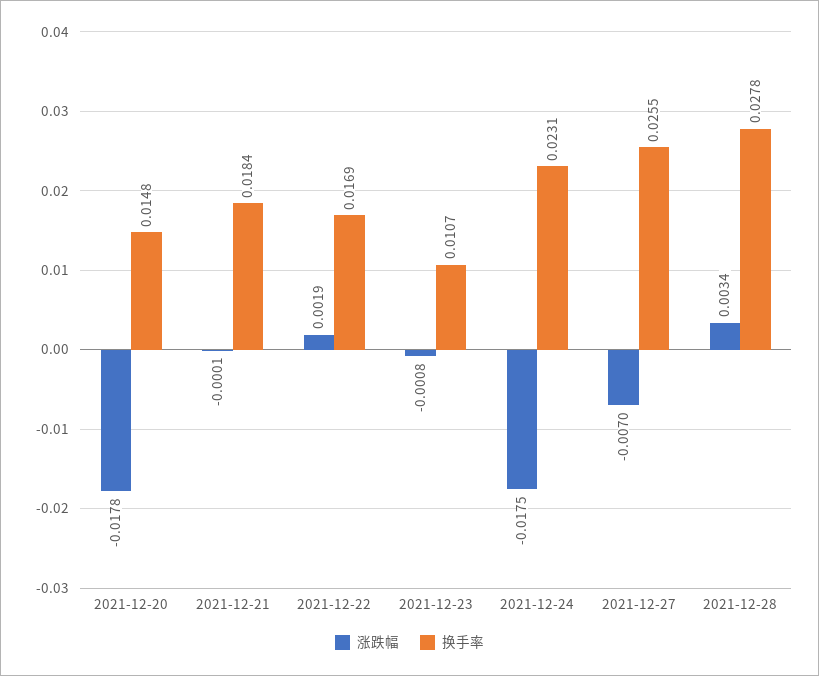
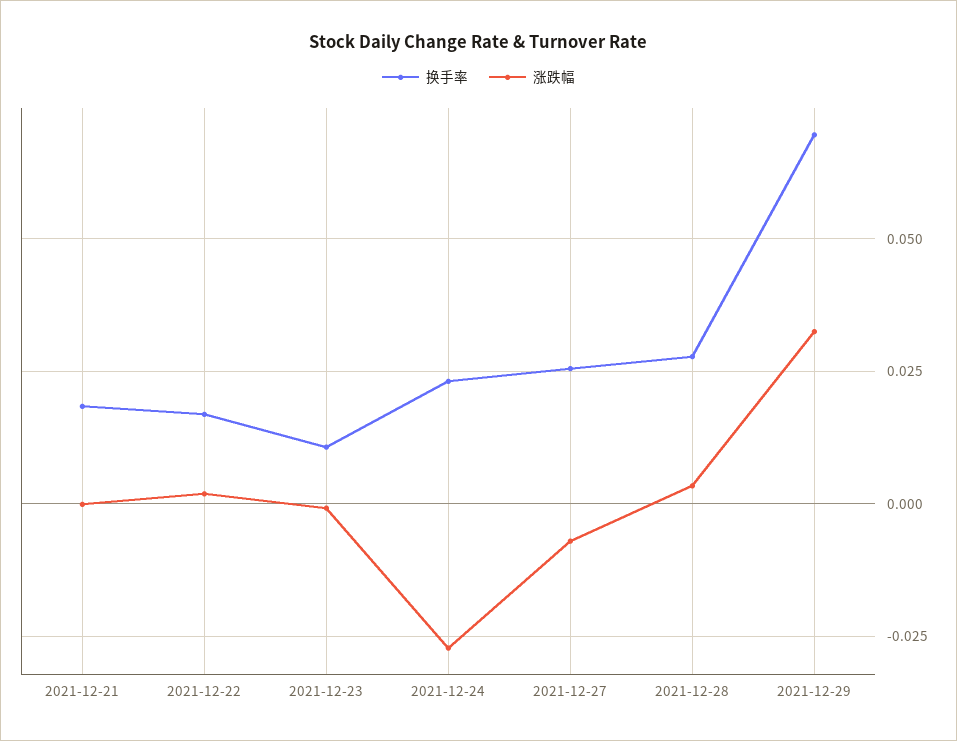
涨跌幅, 2021-12-20: -0.0178 -> none
换手率, 2021-12-20: 0.0148 -> none
涨跌幅, 2021-12-24: -0.0175 -> -0.0275
换手率, 2021-12-29: none -> 0.07
涨跌幅, 2021-12-29: none -> 0.0325

